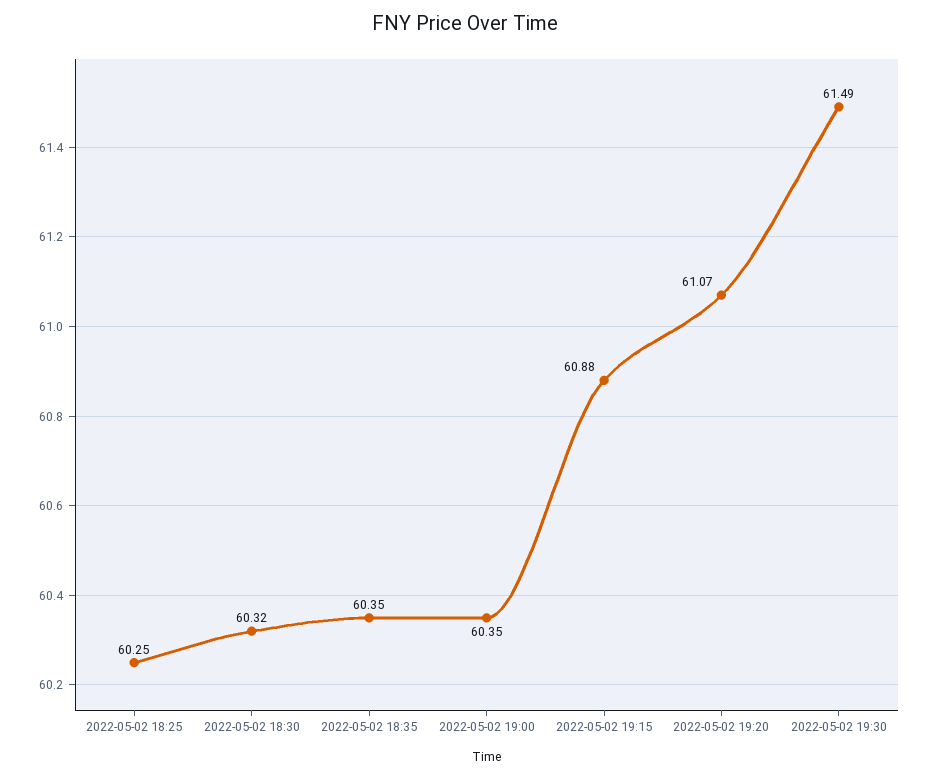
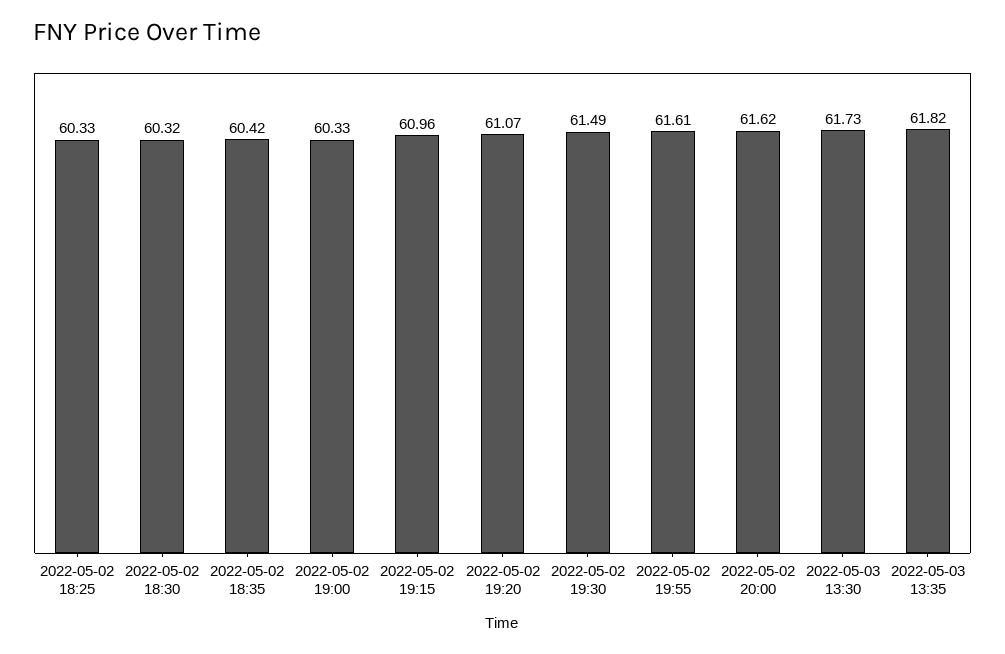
2022-05-02 18:25: 60.25 -> 60.33
2022-05-02 18:35: 60.35 -> 60.42
2022-05-02 19:00: 60.35 -> 60.33
2022-05-02 19:15: 60.88 -> 60.96
2022-05-02 19:55: none -> 61.61
2022-05-02 20:00: none -> 61.62
2022-05-03 13:30: none -> 61.73
2022-05-03 13:35: none -> 61.82

